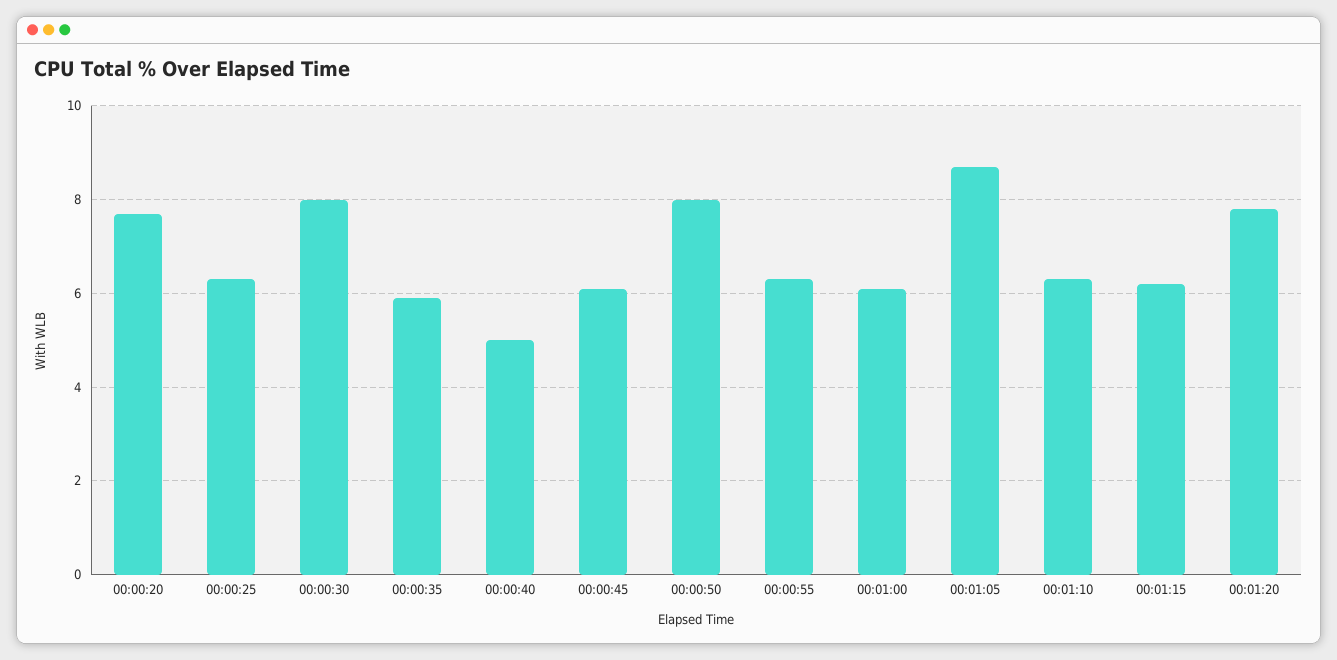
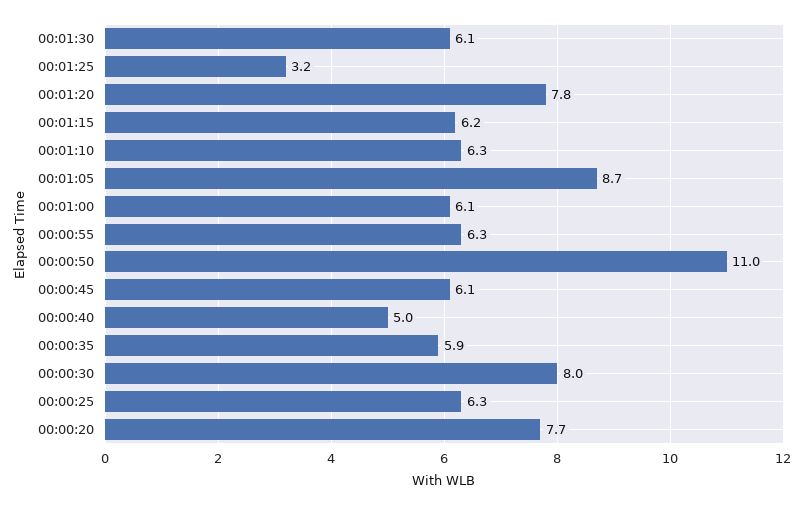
00:00:50: 8 -> 11
00:01:30: none -> 6.1
00:01:25: none -> 3.2

